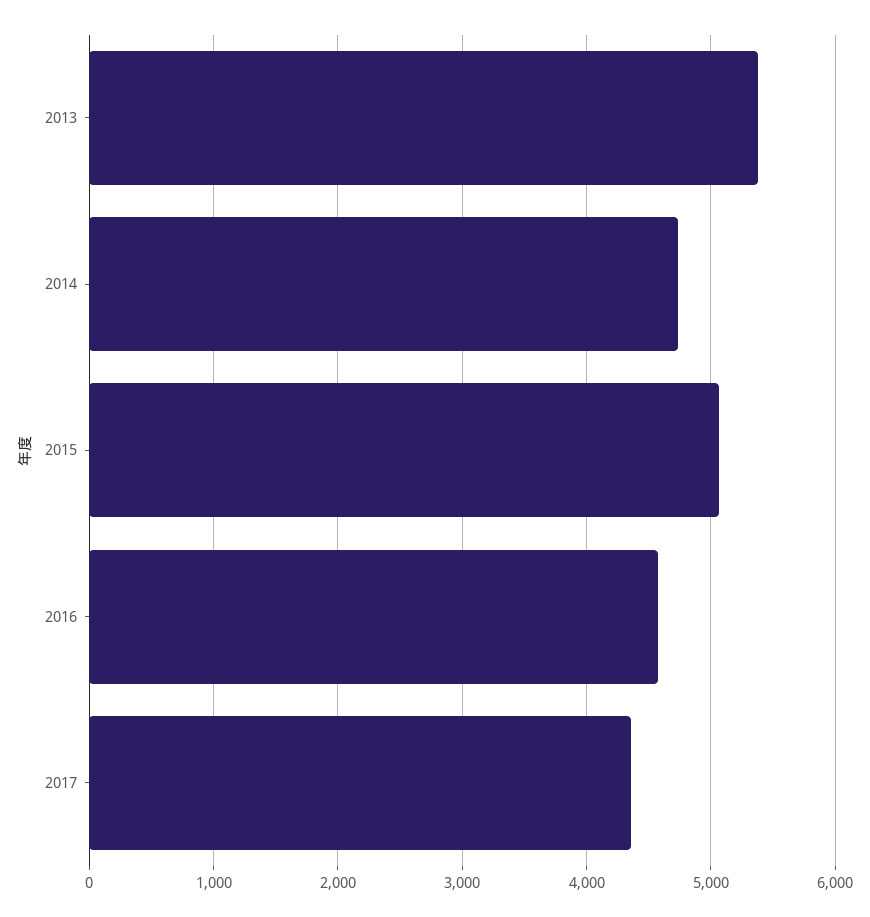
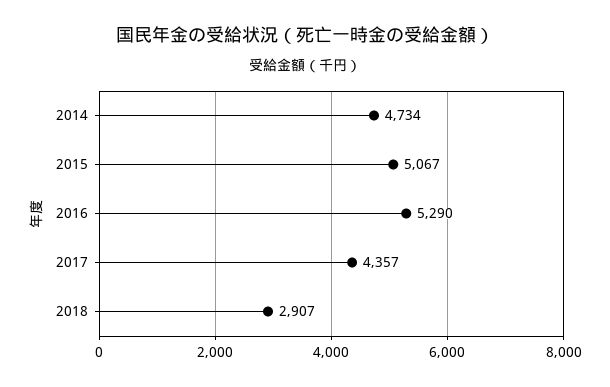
2013: 5400 -> none
2016: 4600 -> 5290
2018: none -> 2907

